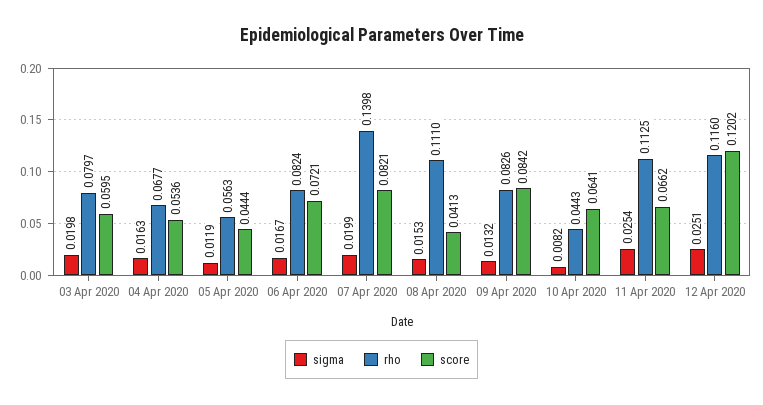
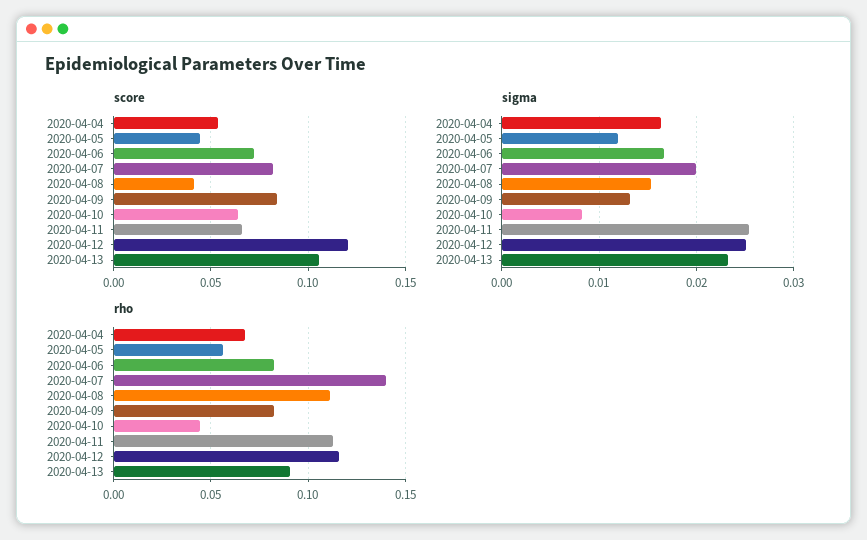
sigma, 03 Apr 2020: 0.0198 -> none
rho, 03 Apr 2020: 0.0797 -> none
score, 03 Apr 2020: 0.0595 -> none
score, 2020-04-13: none -> 0.105
sigma, 2020-04-13: none -> 0.023
rho, 2020-04-13: none -> 0.09

